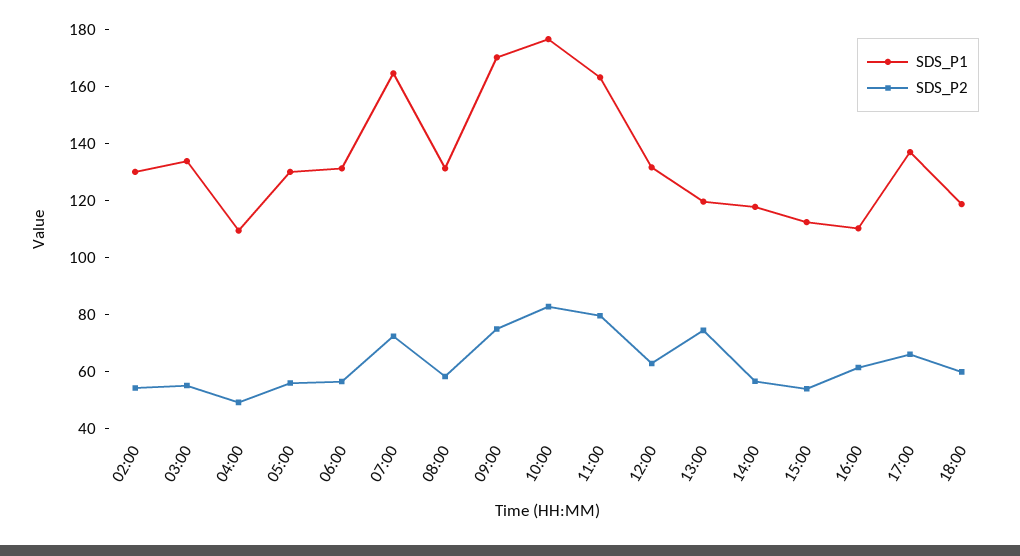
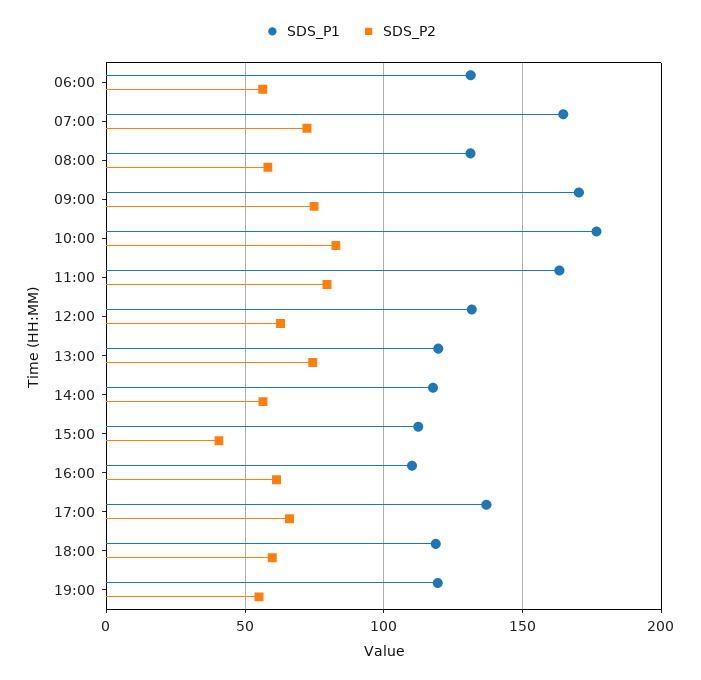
SDS_P1, 02:00: 130 -> none
SDS_P2, 02:00: 55 -> none
SDS_P1, 03:00: 135 -> none
SDS_P2, 03:00: 55 -> none
SDS_P1, 04:00: 110 -> none
SDS_P2, 04:00: 50 -> none
SDS_P1, 05:00: 130 -> none
SDS_P2, 05:00: 55 -> none
SDS_P2, 15:00: 55 -> 40
SDS_P1, 19:00: none -> 120
SDS_P2, 19:00: none -> 55

